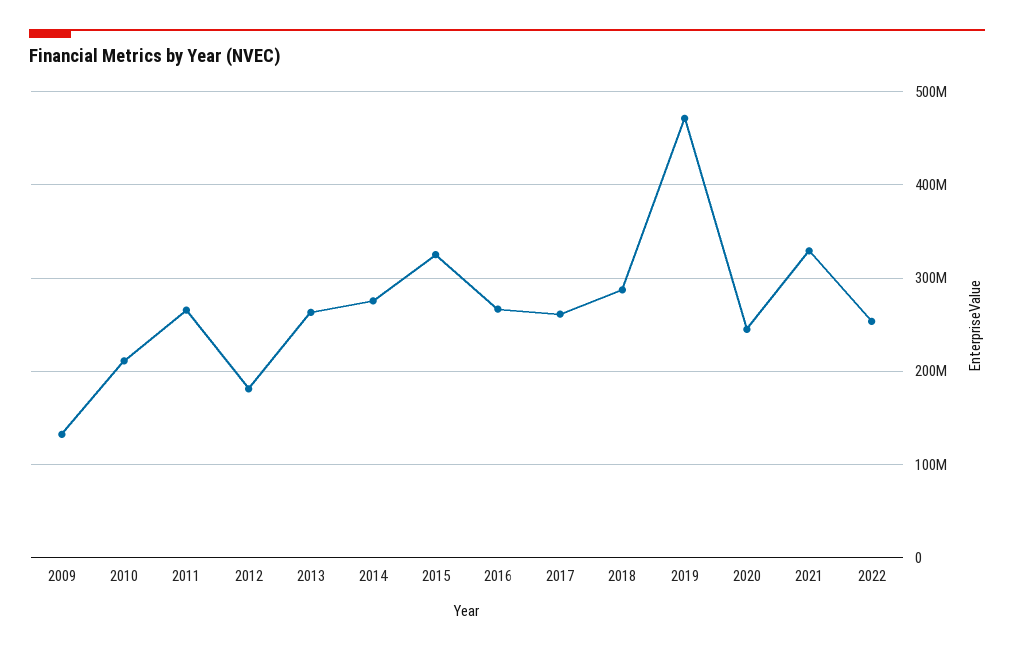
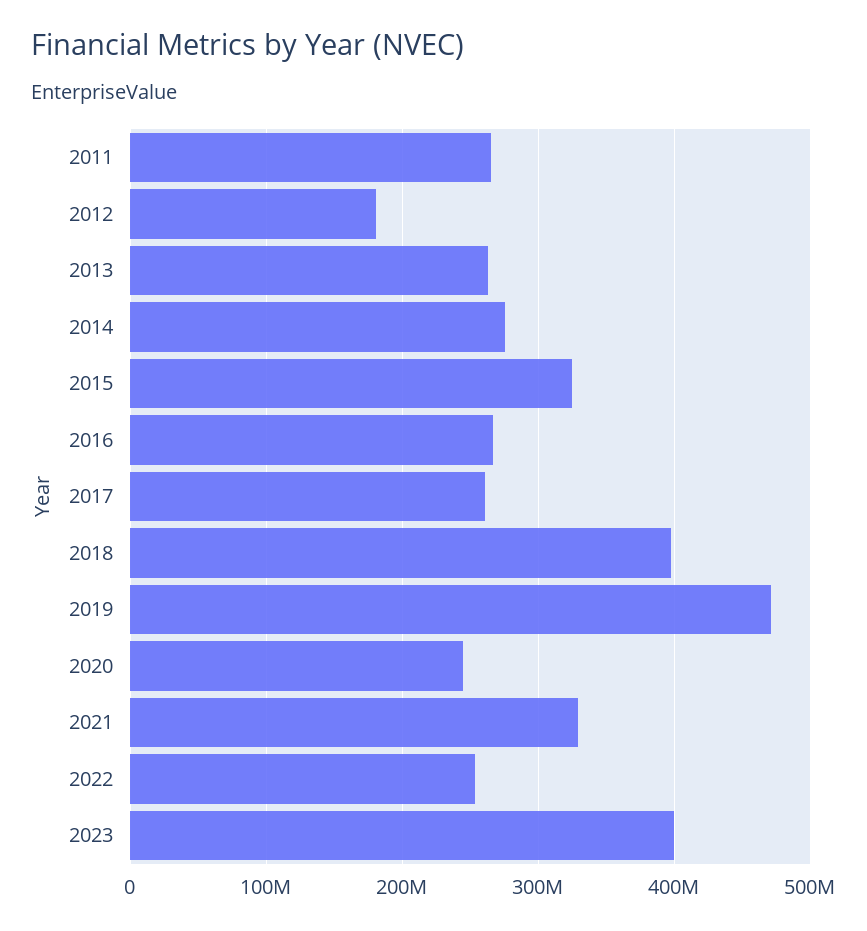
2009: 130000000 -> none
2010: 210000000 -> none
2018: 290000000 -> 400000000
2023: none -> 400000000

